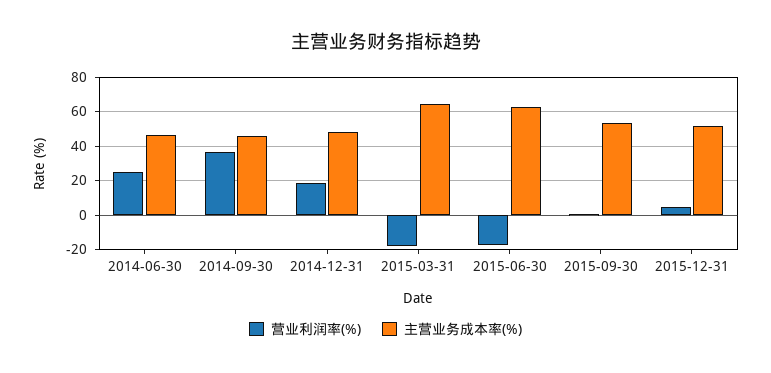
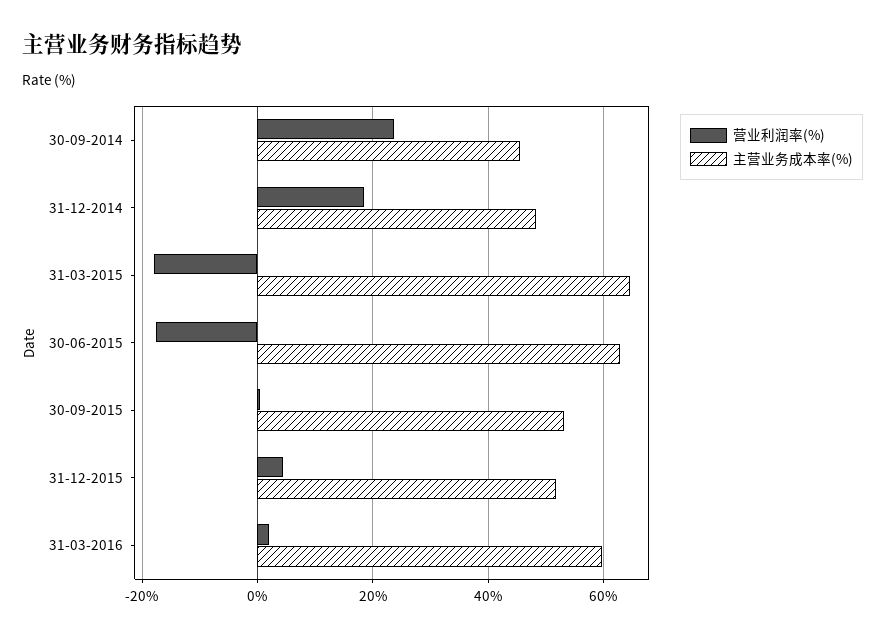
营业利润率(%), 2014-06-30: 25 -> none
主营业务成本率(%), 2014-06-30: 45 -> none
营业利润率(%), 2014-09-30: 35 -> 24
营业利润率(%), 31-03-2016: none -> 2
主营业务成本率(%), 31-03-2016: none -> 60

